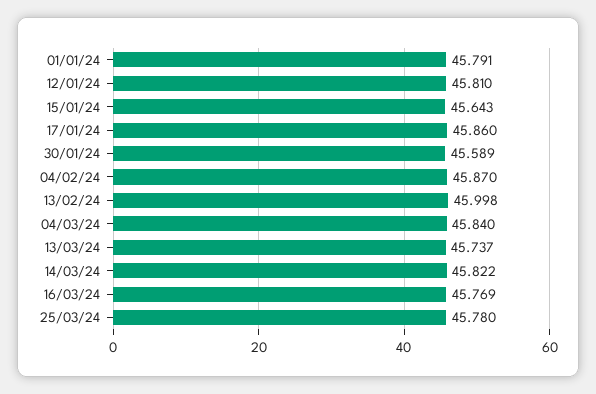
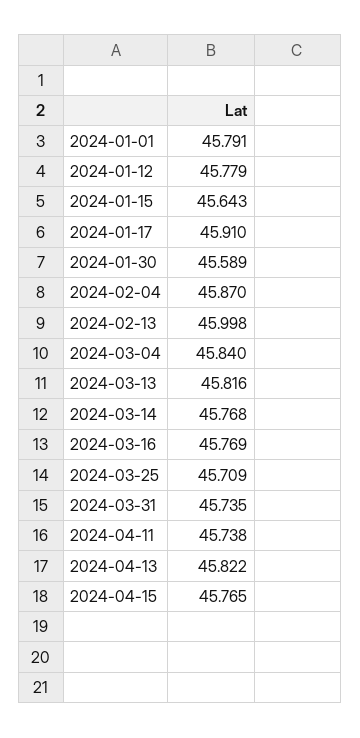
12/01/24: 45.81 -> 45.779
17/01/24: 45.86 -> 45.91
13/03/24: 45.737 -> 45.816
14/03/24: 45.822 -> 45.768
25/03/24: 45.78 -> 45.709
2024-03-31: none -> 45.735
2024-04-11: none -> 45.738
2024-04-13: none -> 45.822
2024-04-15: none -> 45.765

